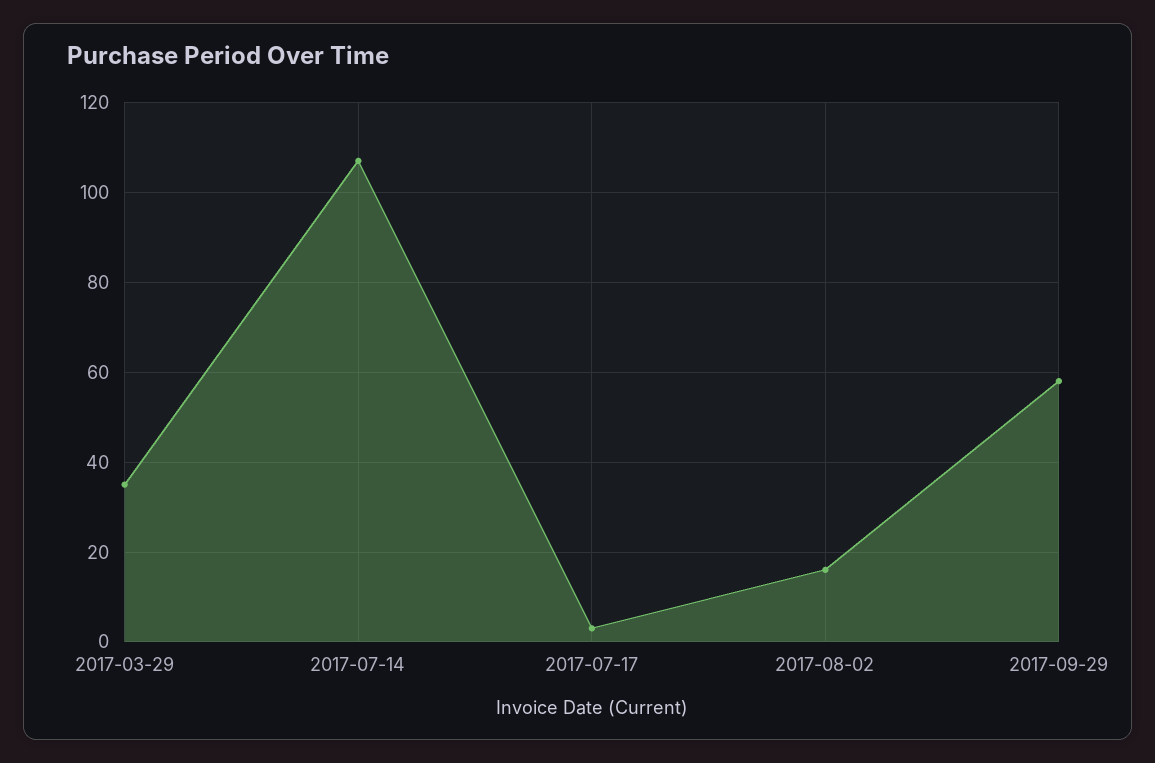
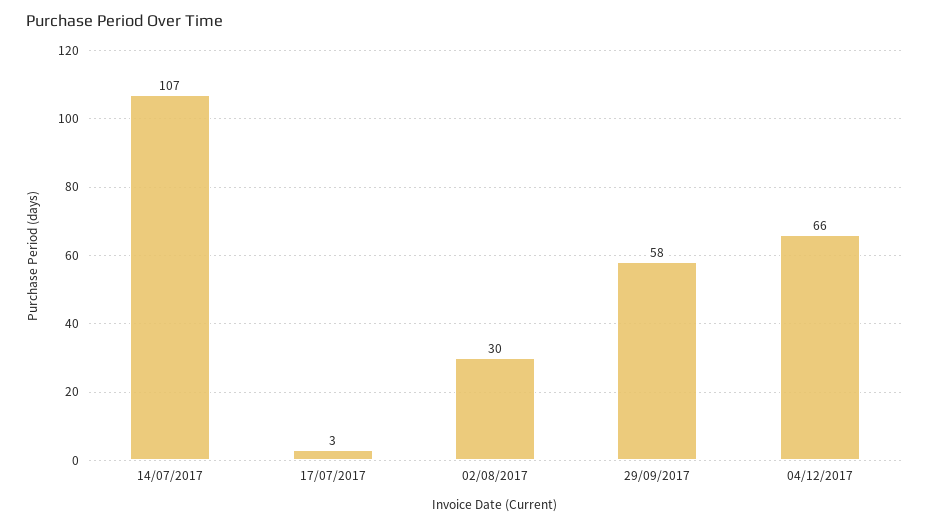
2017-03-29: 35 -> none
2017-08-02: 15 -> 30
04/12/2017: none -> 66

